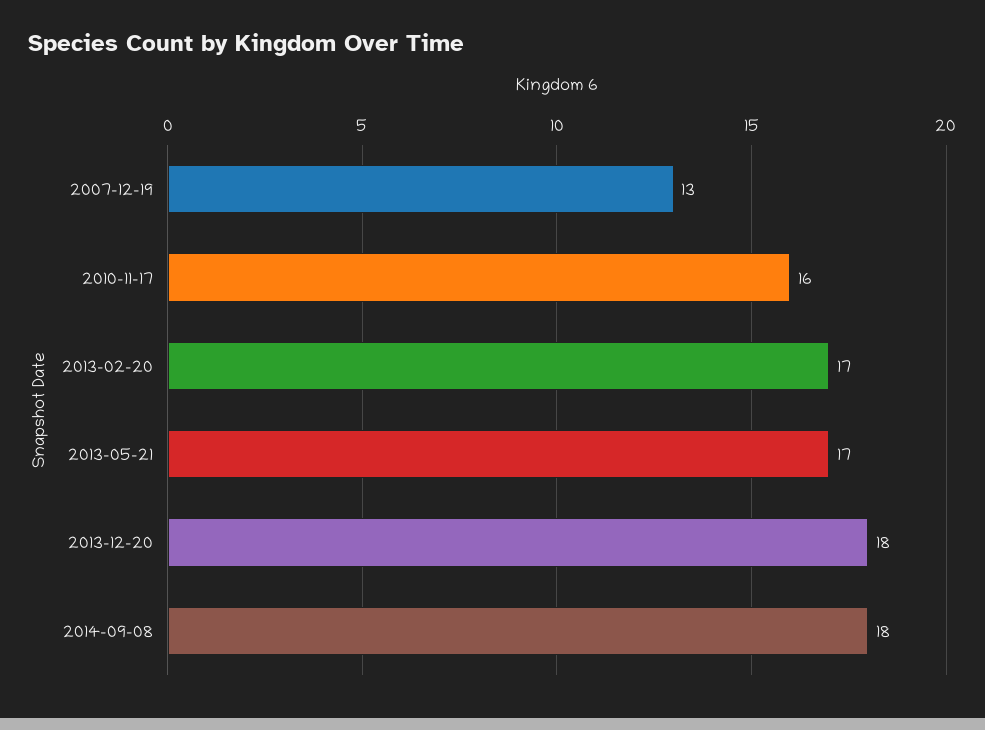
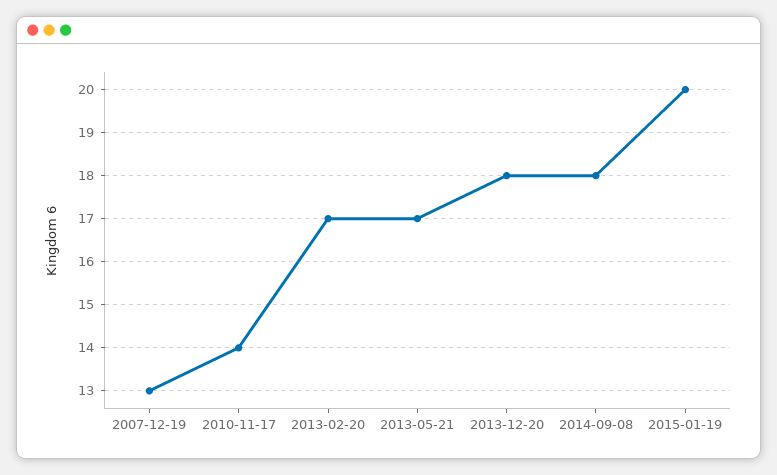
2010-11-17: 16 -> 14
2015-01-19: none -> 20

